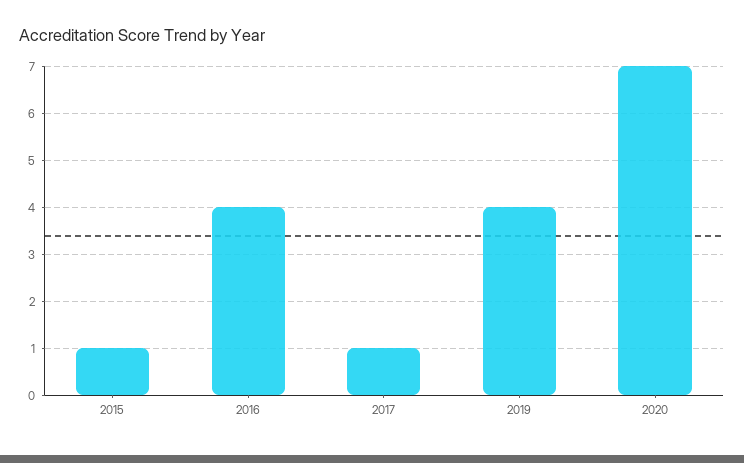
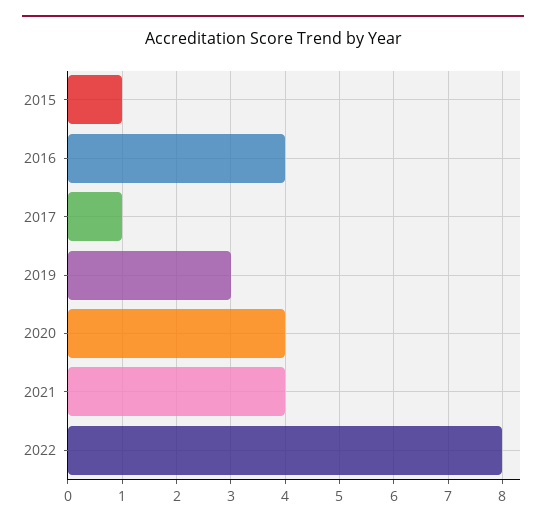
2019: 4 -> 3
2020: 7 -> 4
2021: none -> 4
2022: none -> 8

